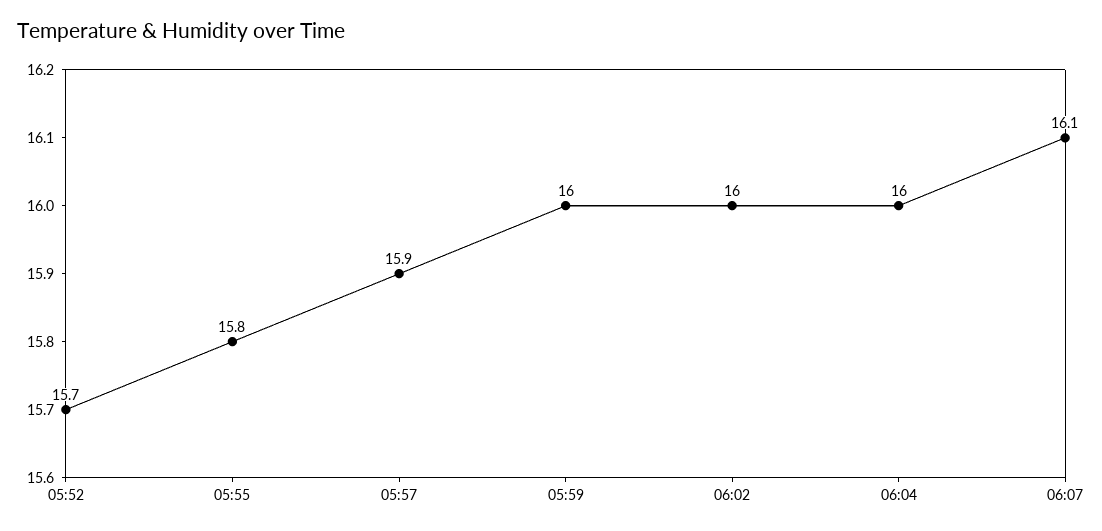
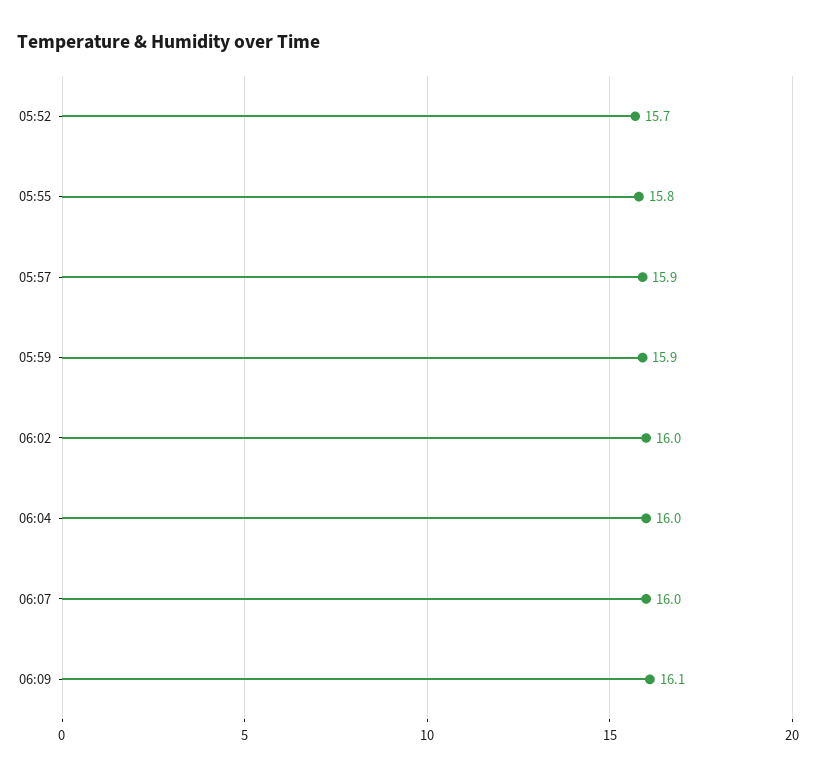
05:59: 16 -> 15.9
06:07: 16.1 -> 16
06:09: none -> 16.1

